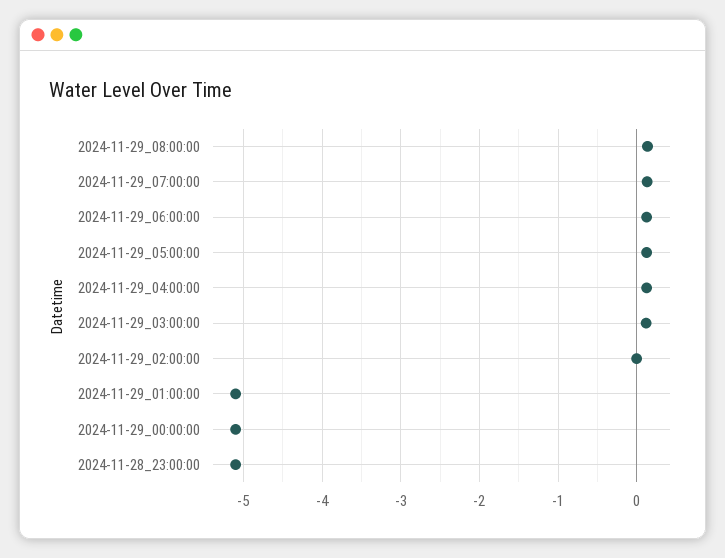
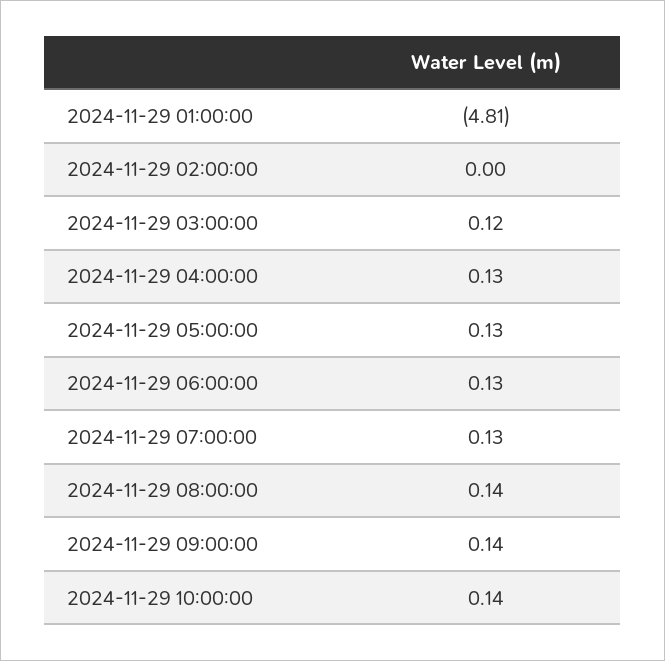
2024-11-29_01:00:00: -5.1 -> -4.81
2024-11-29_00:00:00: -5.1 -> none
2024-11-28_23:00:00: -5.1 -> none
2024-11-29 09:00:00: none -> 0.14
2024-11-29 10:00:00: none -> 0.14

